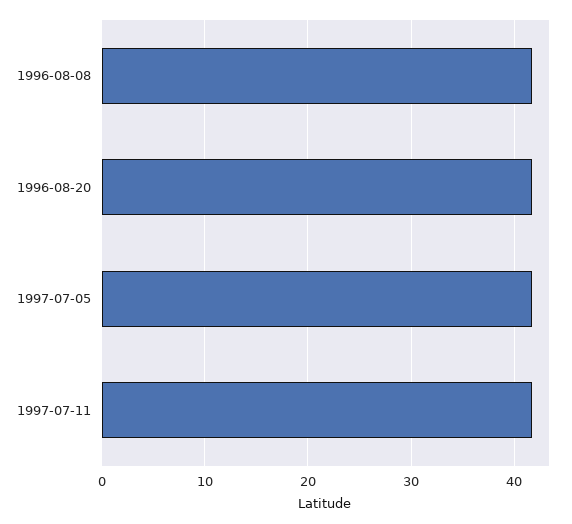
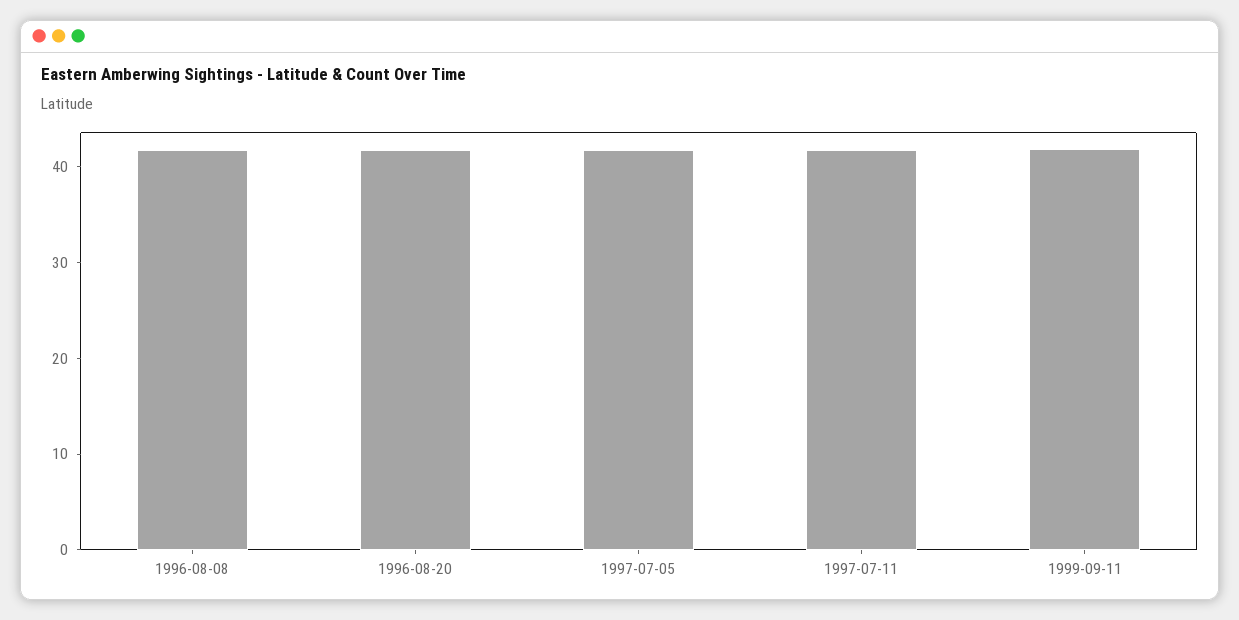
1999-09-11: none -> 42

